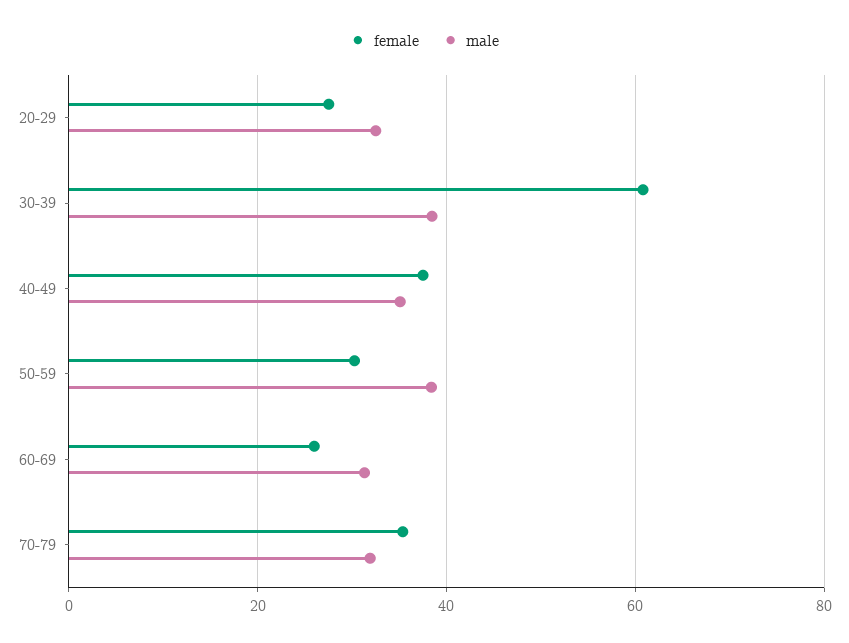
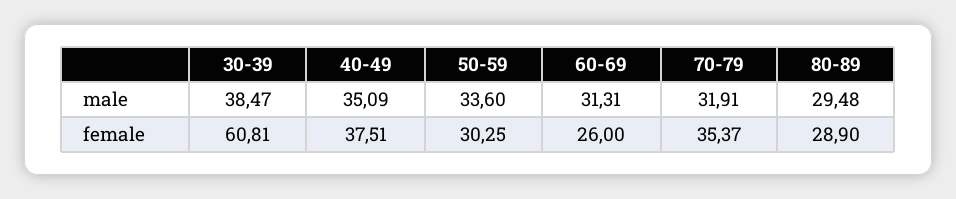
female, 20-29: 28 -> none
male, 20-29: 32 -> none
male, 50-59: 38 -> 33.6
male, 80-89: none -> 29.48
female, 80-89: none -> 28.9

